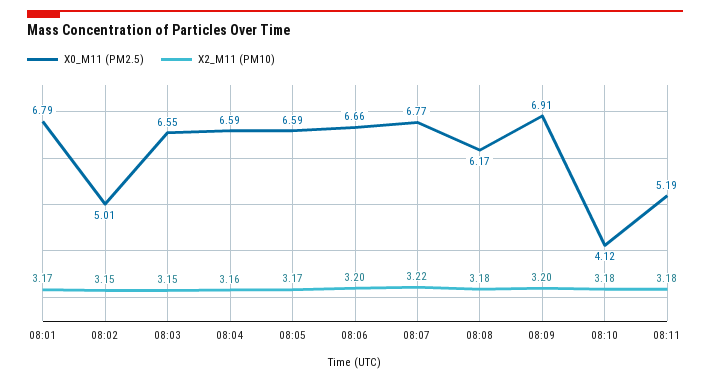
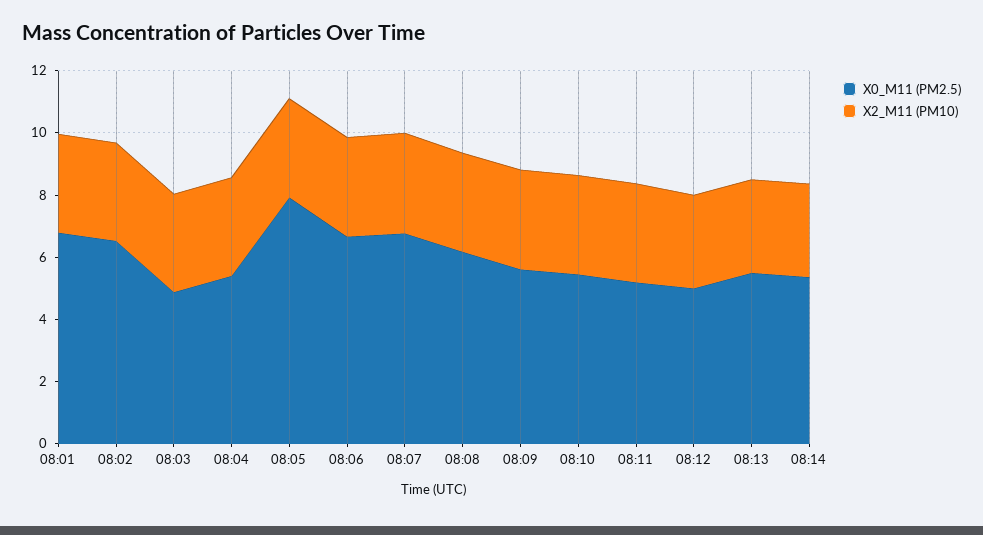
X0_M11 (PM2.5), 08:02: 5.01 -> 6.5
X0_M11 (PM2.5), 08:03: 6.55 -> 5
X0_M11 (PM2.5), 08:04: 6.59 -> 5.5
X0_M11 (PM2.5), 08:05: 6.59 -> 8
X0_M11 (PM2.5), 08:09: 6.91 -> 5.5
X0_M11 (PM2.5), 08:10: 4.12 -> 5.5
X0_M11 (PM2.5), 08:12: none -> 5
X2_M11 (PM10), 08:12: none -> 3
X0_M11 (PM2.5), 08:13: none -> 5.5
X2_M11 (PM10), 08:13: none -> 3
X0_M11 (PM2.5), 08:14: none -> 5.5
X2_M11 (PM10), 08:14: none -> 3

